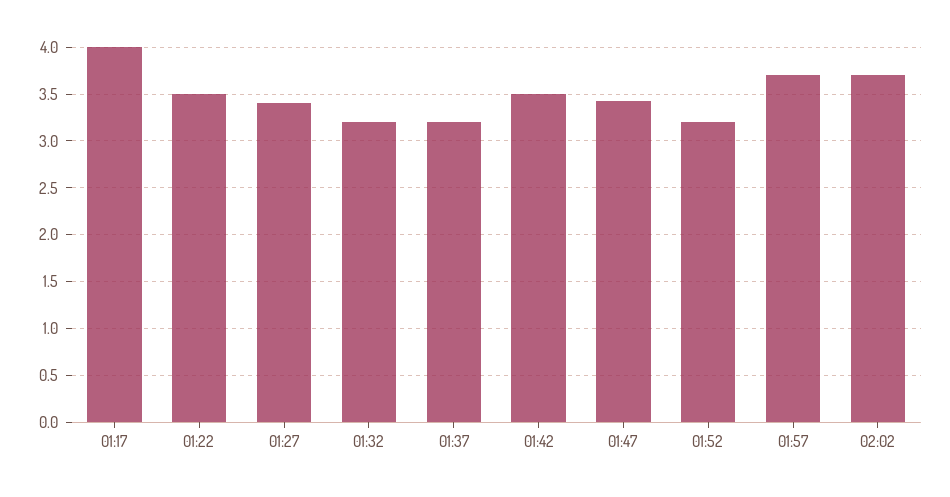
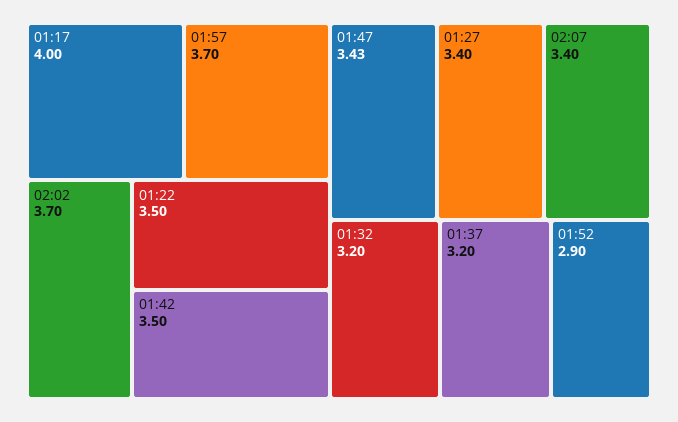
01:52: 3.2 -> 2.9
02:07: none -> 3.4

